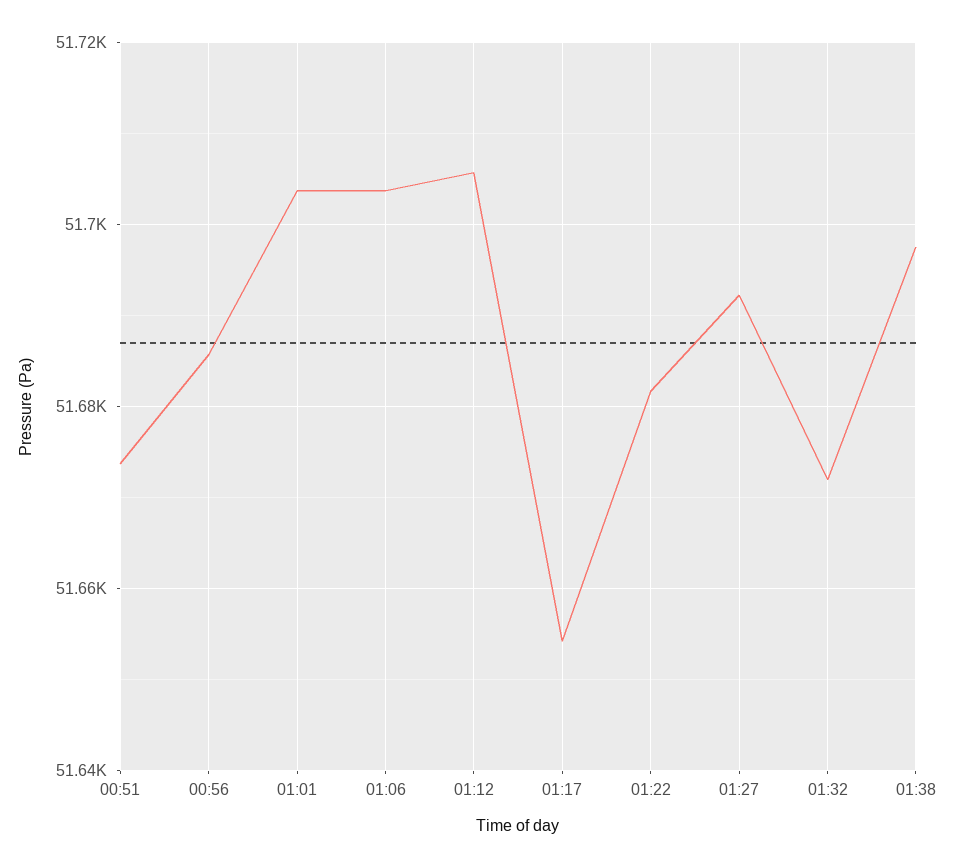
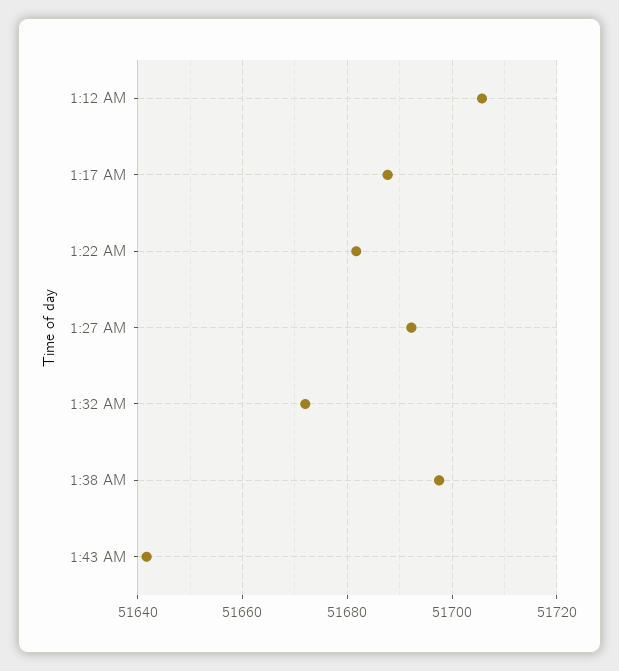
00:51: 51674 -> none
00:56: 51686 -> none
01:01: 51704 -> none
01:06: 51704 -> none
01:17: 51654 -> 51688
1:43 AM: none -> 51642

